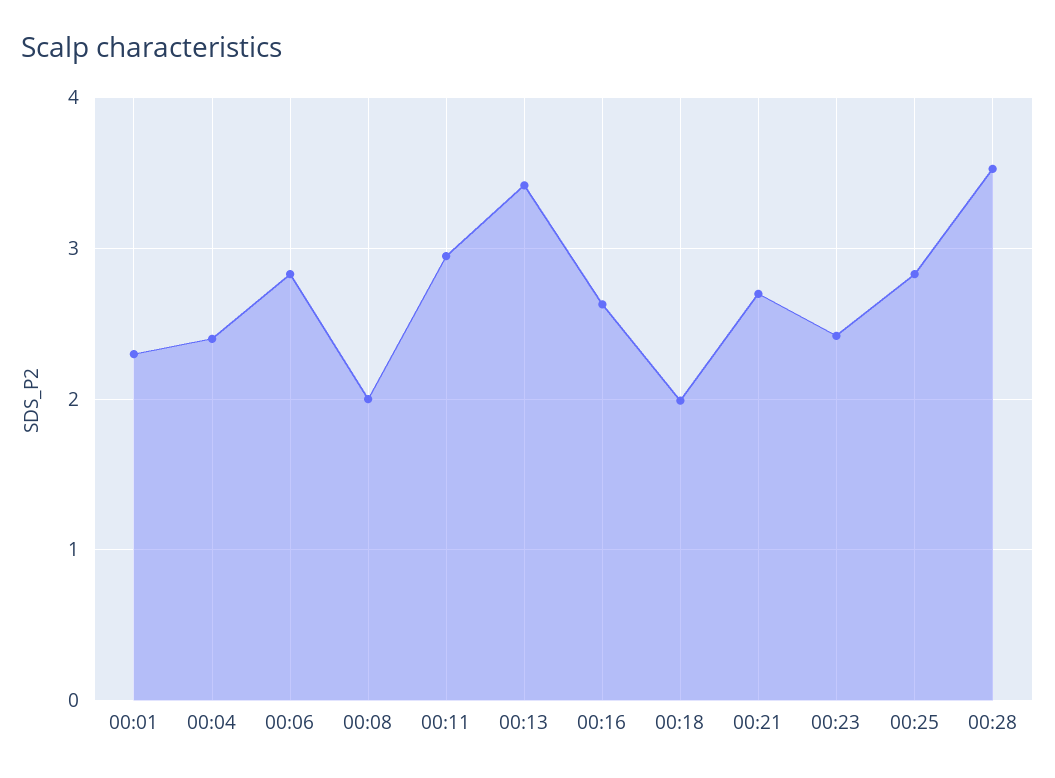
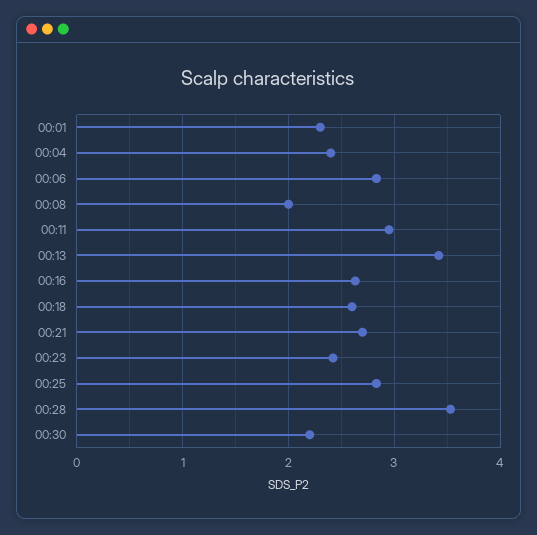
00:18: 2 -> 2.6
00:30: none -> 2.2

